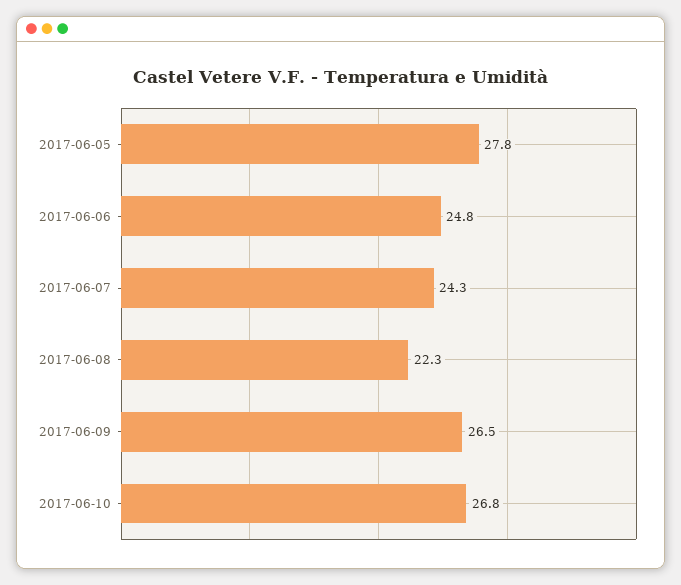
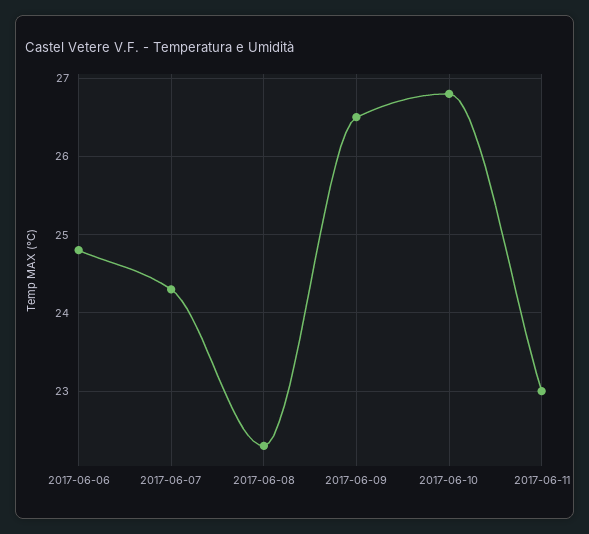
2017-06-05: 27.8 -> none
2017-06-11: none -> 23

